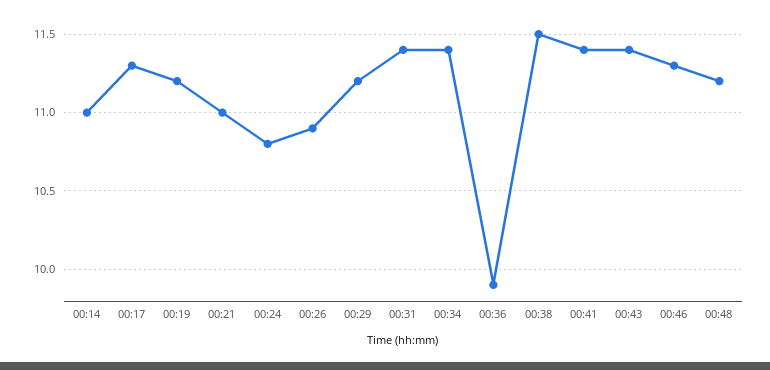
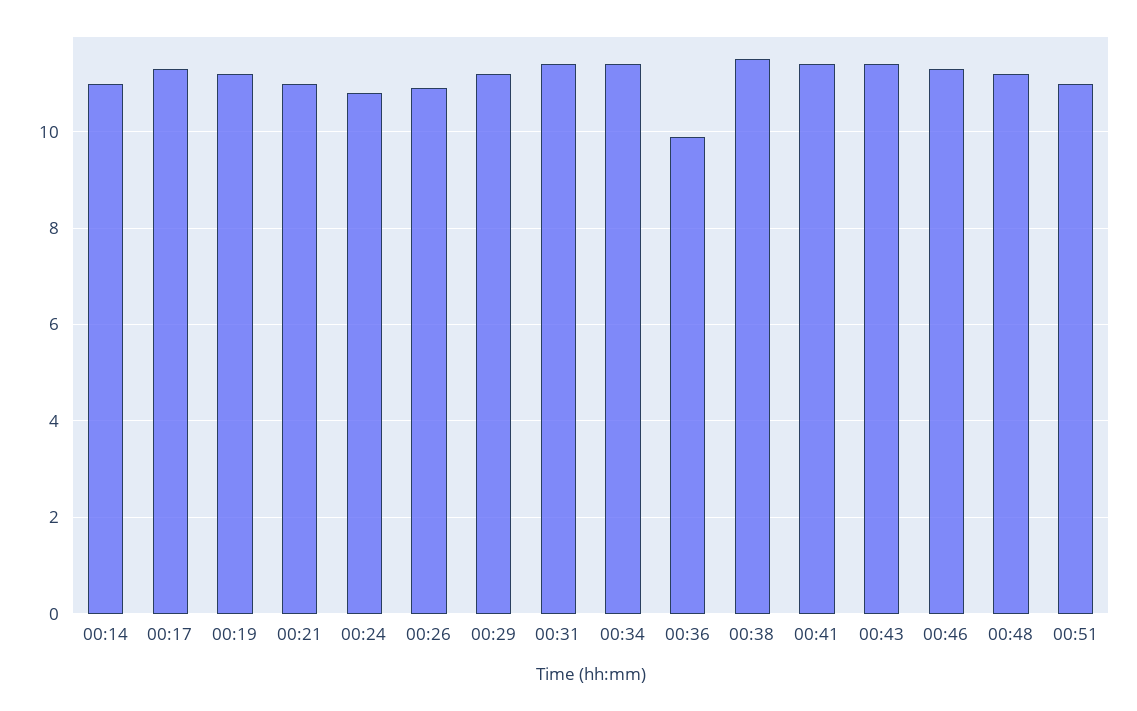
00:51: none -> 11

